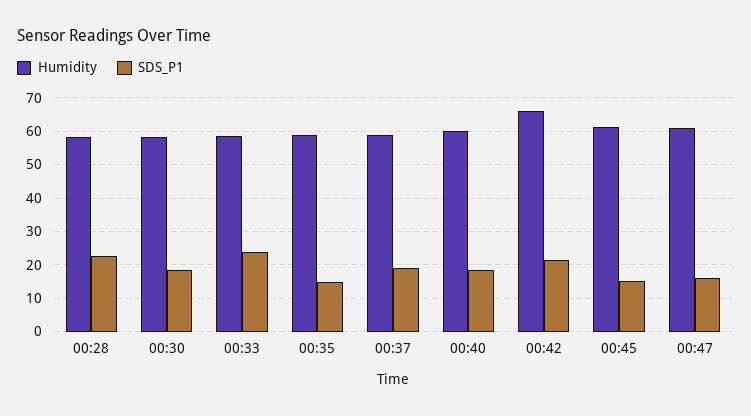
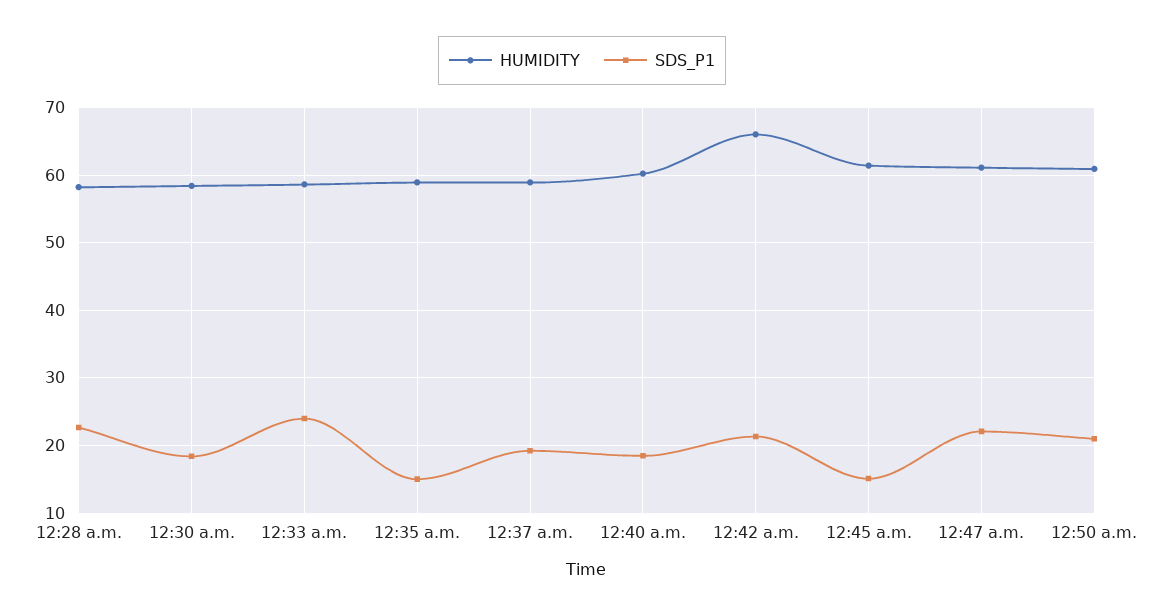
SDS_P1, 00:47: 16 -> 22
Humidity, 12:50 a.m.: none -> 61
SDS_P1, 12:50 a.m.: none -> 21

